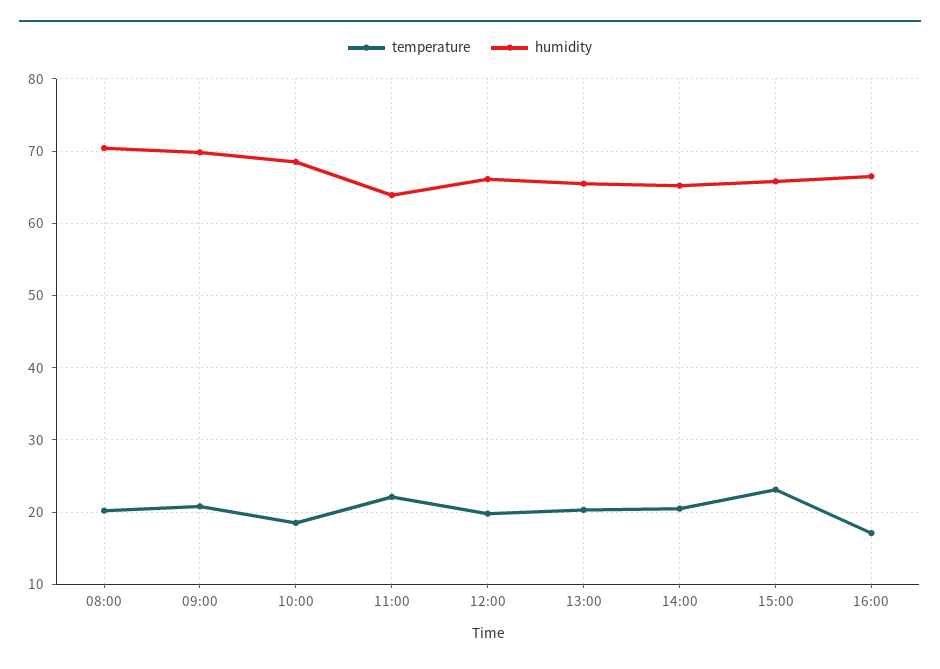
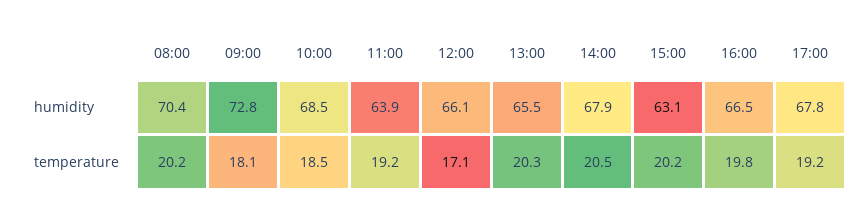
temperature, 09:00: 21 -> 18.1
humidity, 09:00: 70 -> 72.8
temperature, 11:00: 22 -> 19.2
temperature, 12:00: 20 -> 17.1
humidity, 14:00: 65 -> 67.9
temperature, 15:00: 23 -> 20.2
humidity, 15:00: 66 -> 63.1
temperature, 16:00: 17 -> 19.8
humidity, 17:00: none -> 67.8
temperature, 17:00: none -> 19.2

